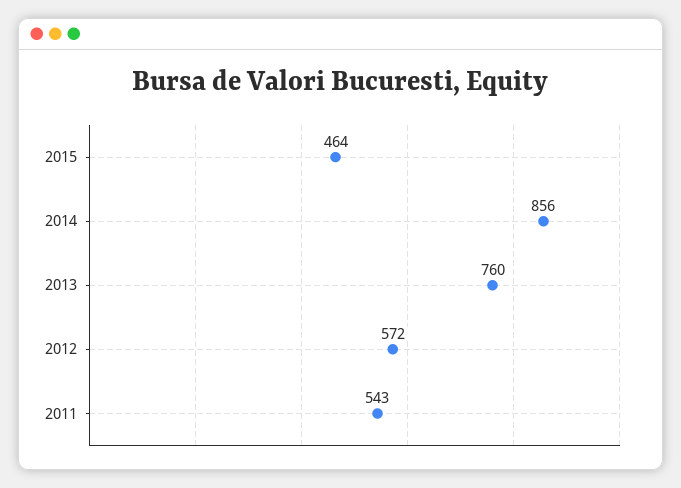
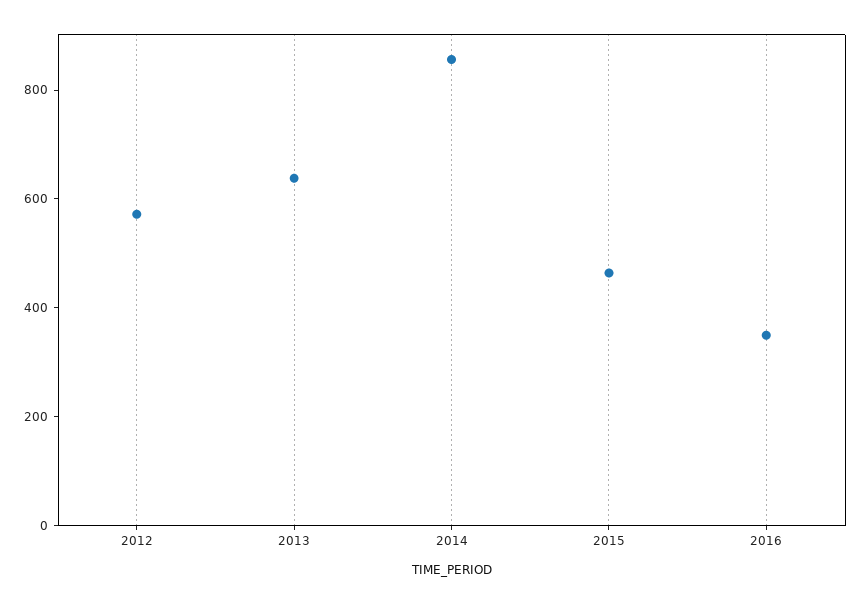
2013: 760 -> 650
2011: 543 -> none
2016: none -> 350

